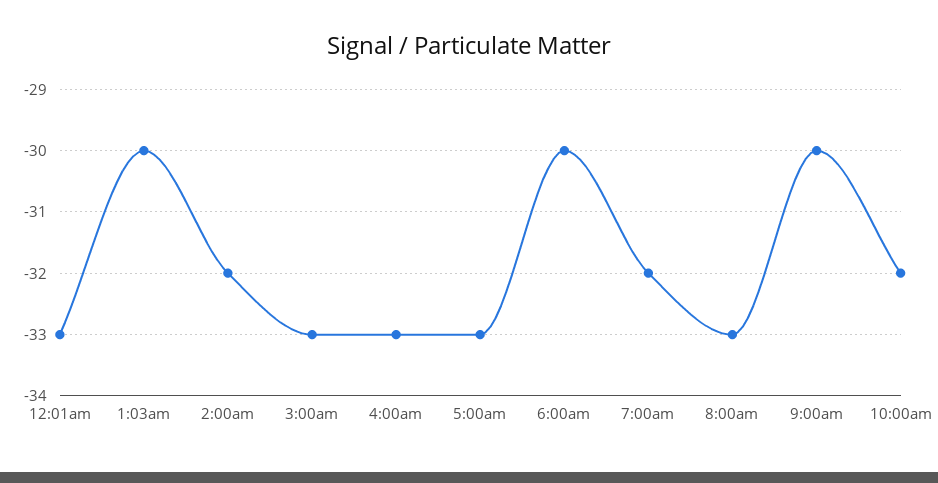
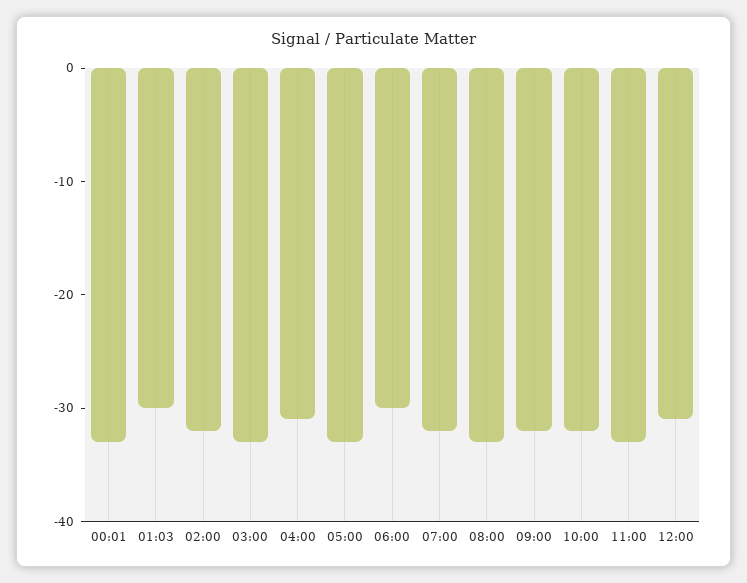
4:00am: -33 -> -31
9:00am: -30 -> -32
11:00: none -> -33
12:00: none -> -31

